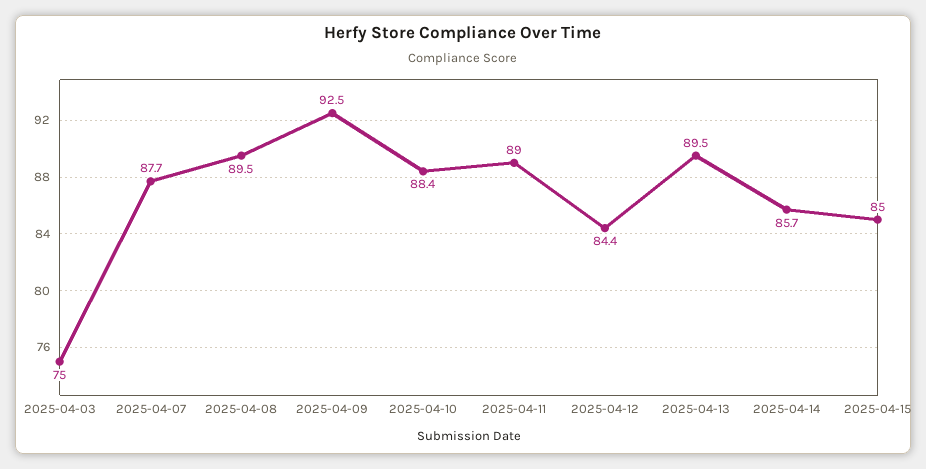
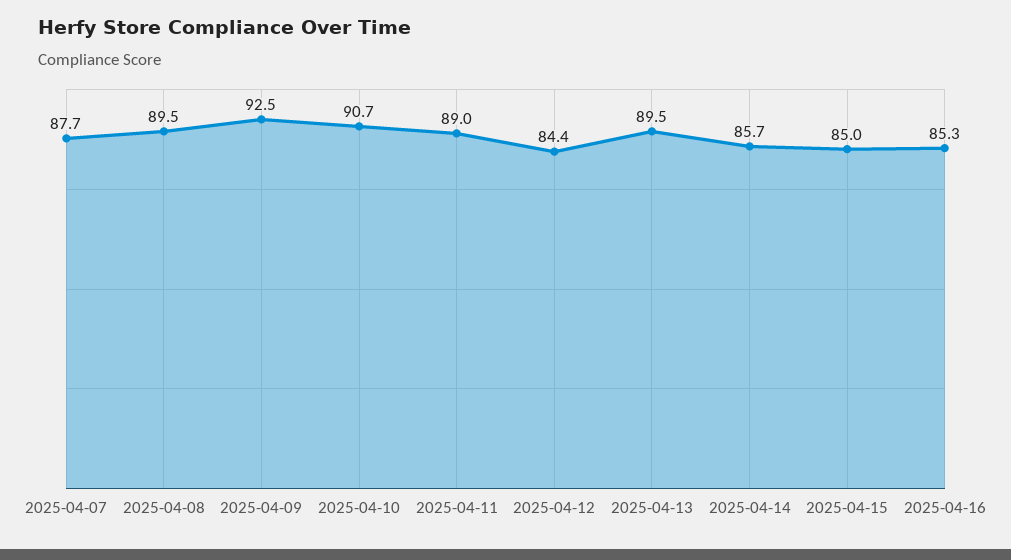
2025-04-03: 75 -> none
2025-04-10: 88.4 -> 90.7
2025-04-16: none -> 85.3

